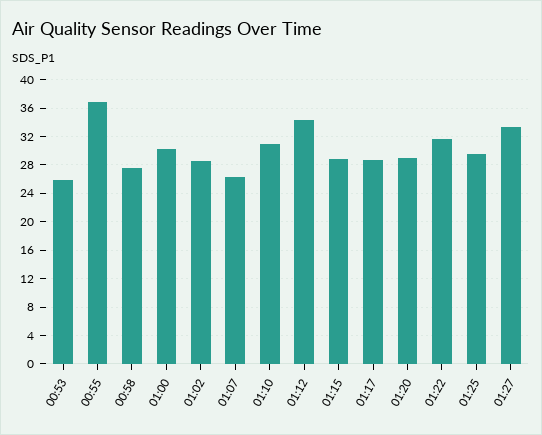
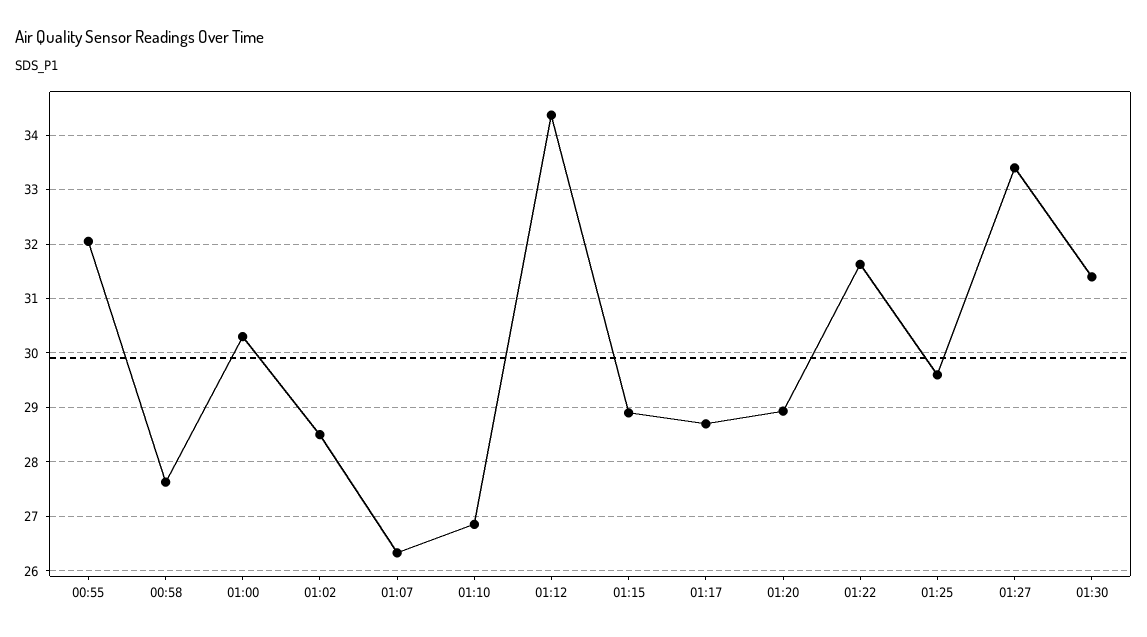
00:53: 26 -> none
00:55: 37 -> 32
01:10: 31 -> 26.8
01:30: none -> 31.4

